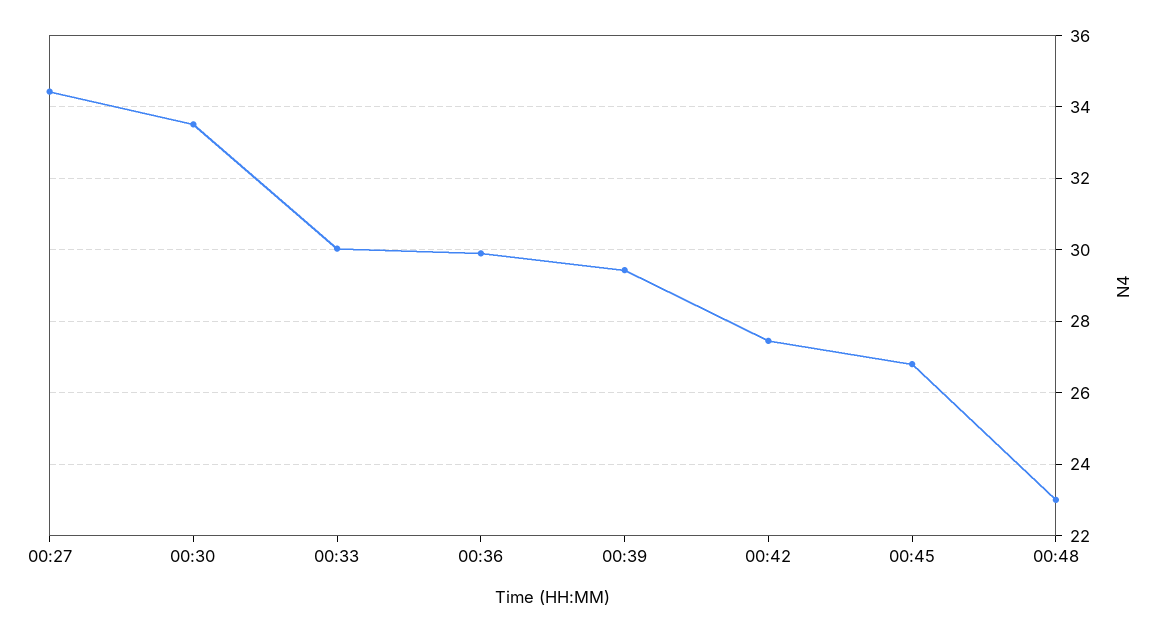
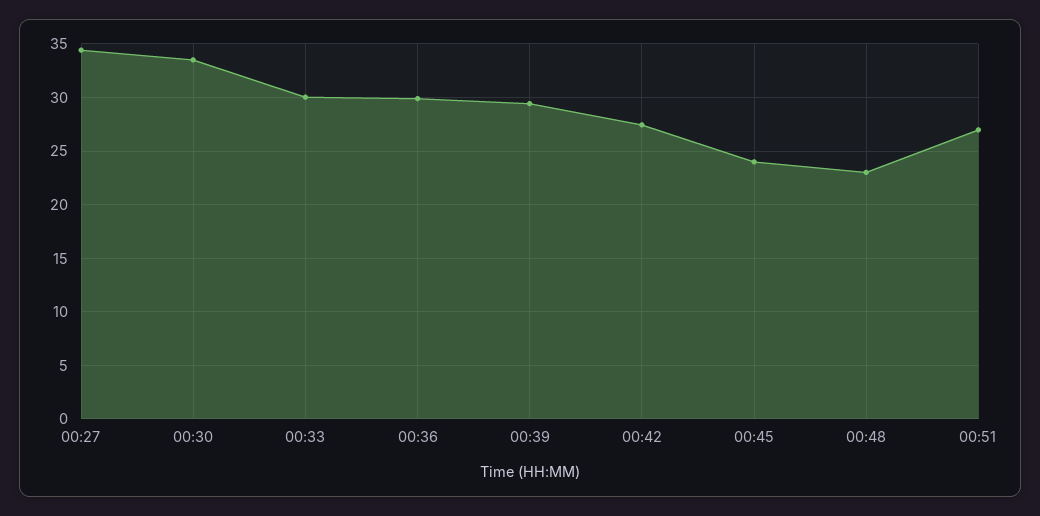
00:45: 26.8 -> 24
00:51: none -> 27

